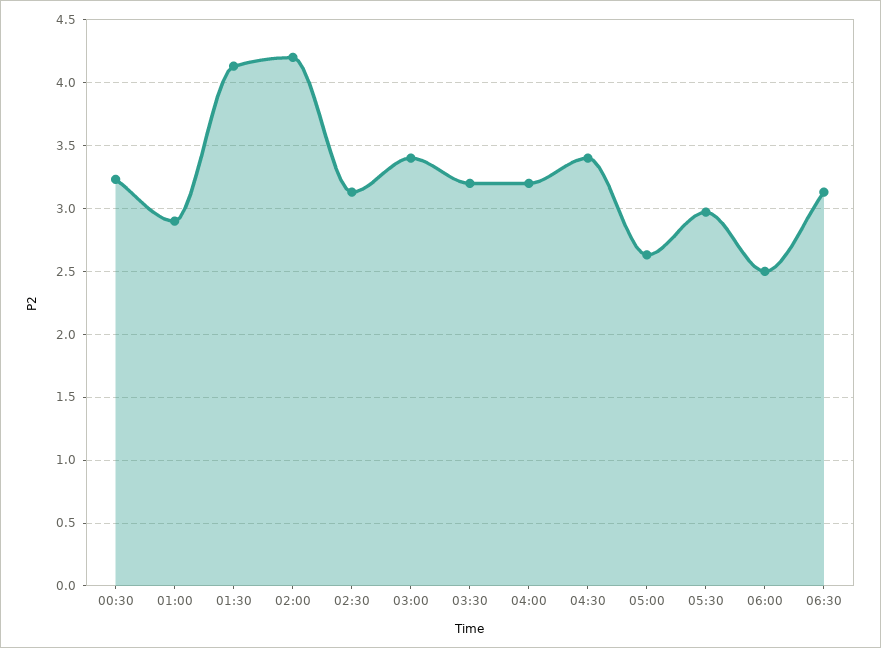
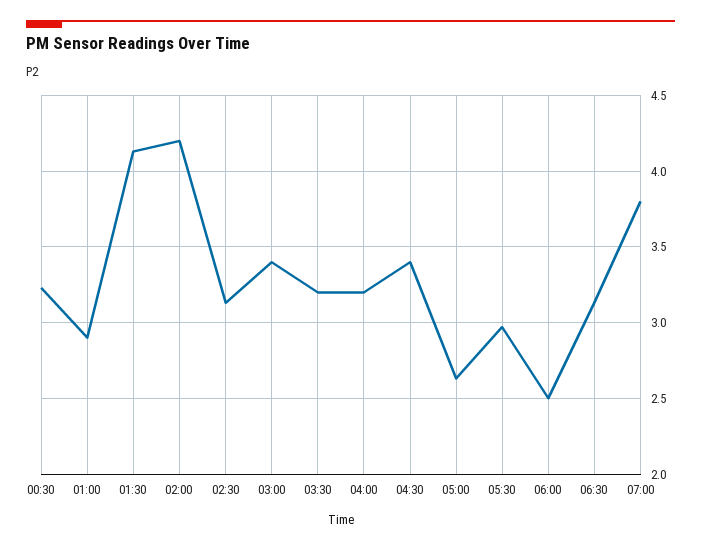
07:00: none -> 3.8

